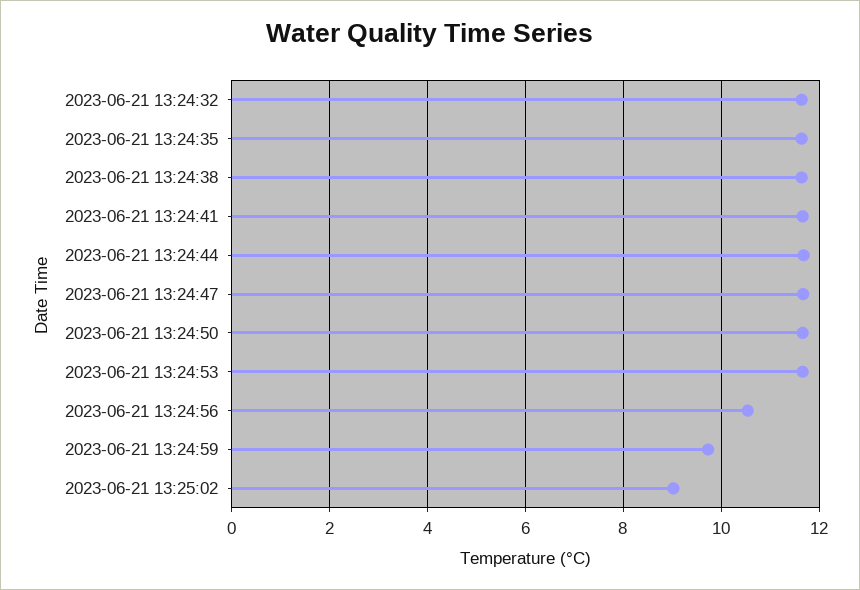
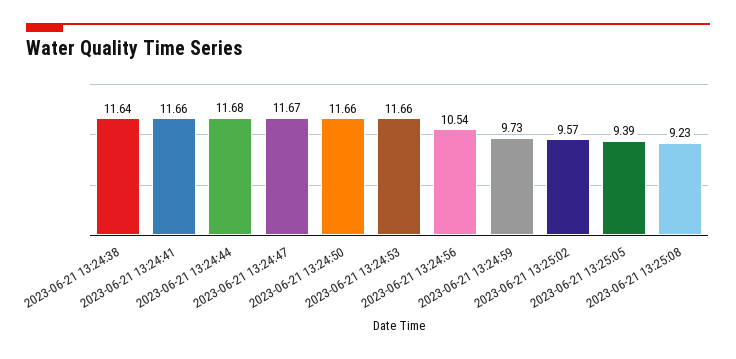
2023-06-21 13:24:32: 11.6 -> none
2023-06-21 13:24:35: 11.6 -> none
2023-06-21 13:25:02: 9 -> 9.57
2023-06-21 13:25:05: none -> 9.39
2023-06-21 13:25:08: none -> 9.23

